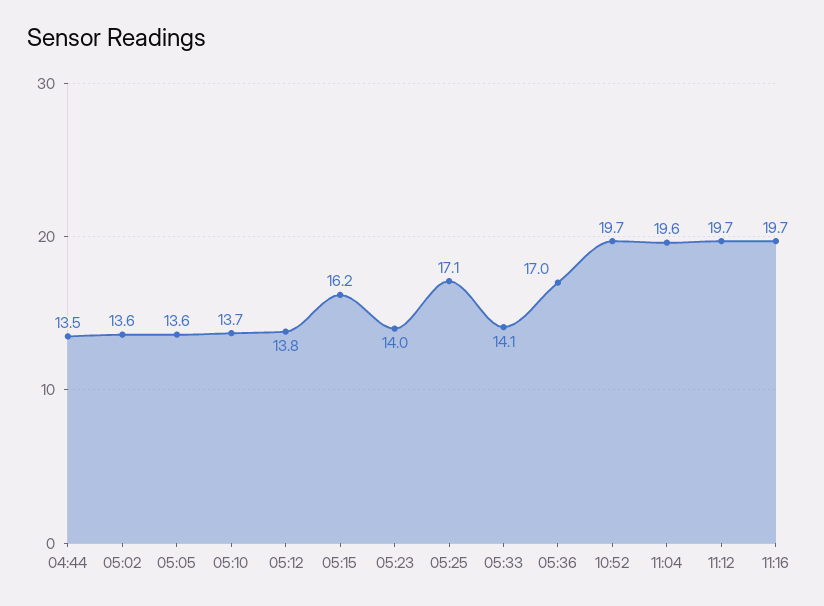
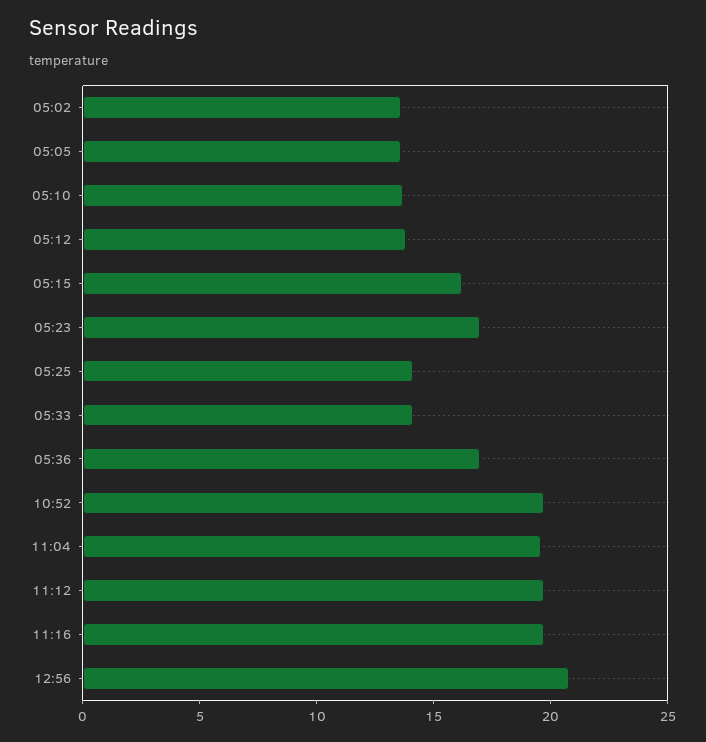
04:44: 13.5 -> none
05:23: 14 -> 17
05:25: 17.1 -> 14
12:56: none -> 21

